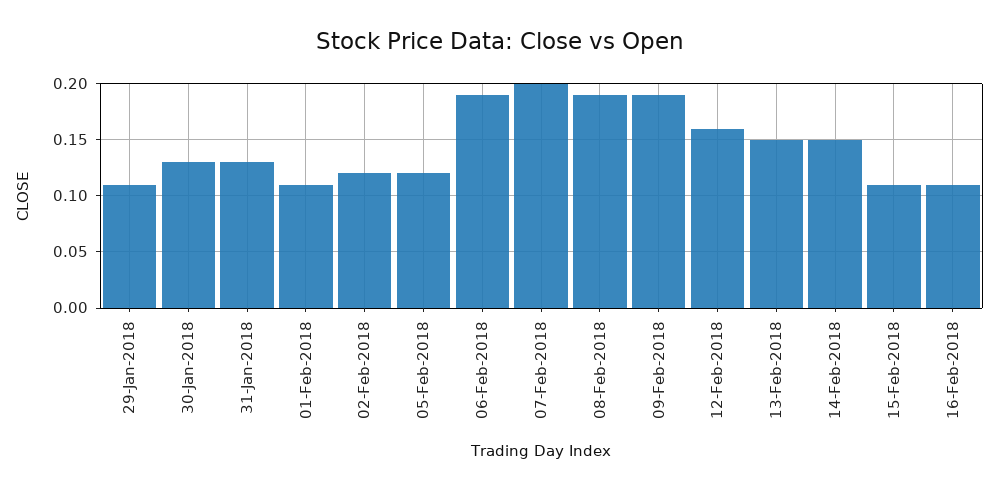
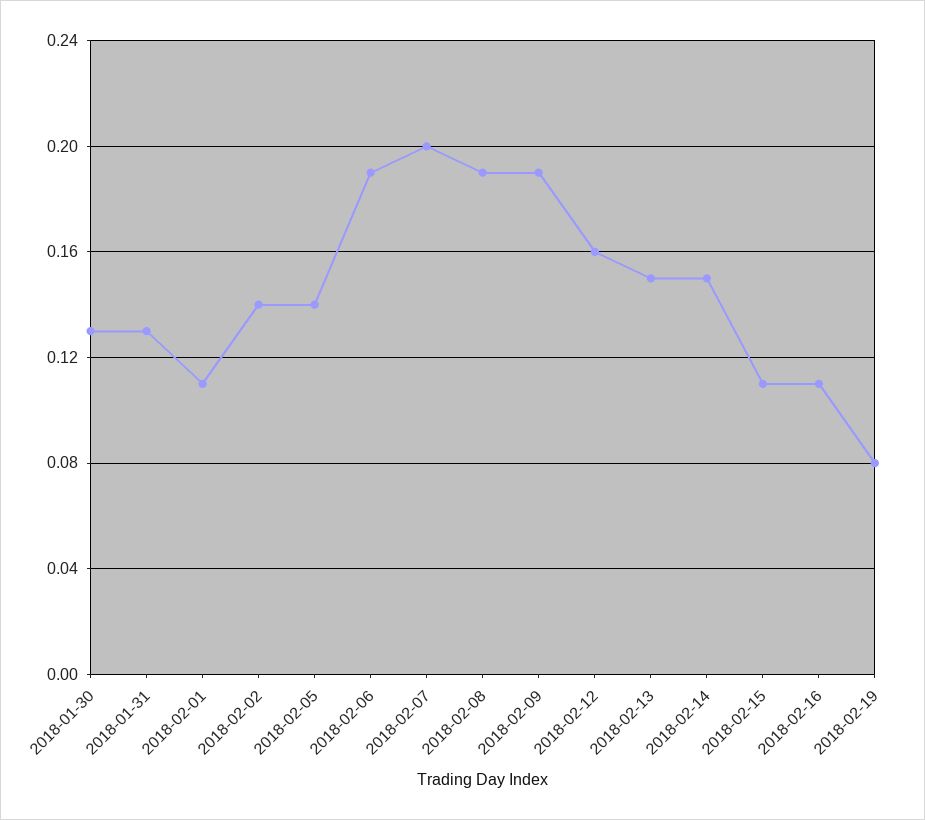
29-Jan-2018: 0.11 -> none
02-Feb-2018: 0.12 -> 0.14
05-Feb-2018: 0.12 -> 0.14
2018-02-19: none -> 0.08

